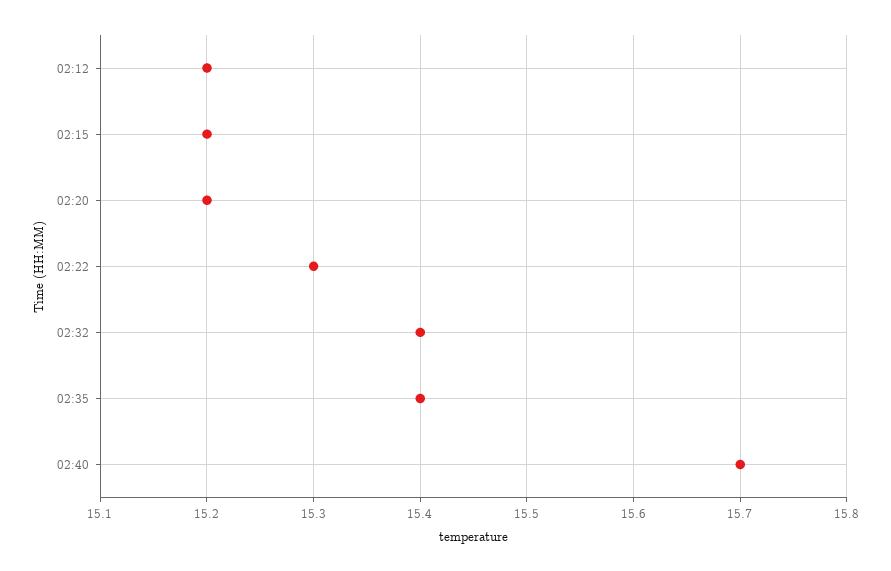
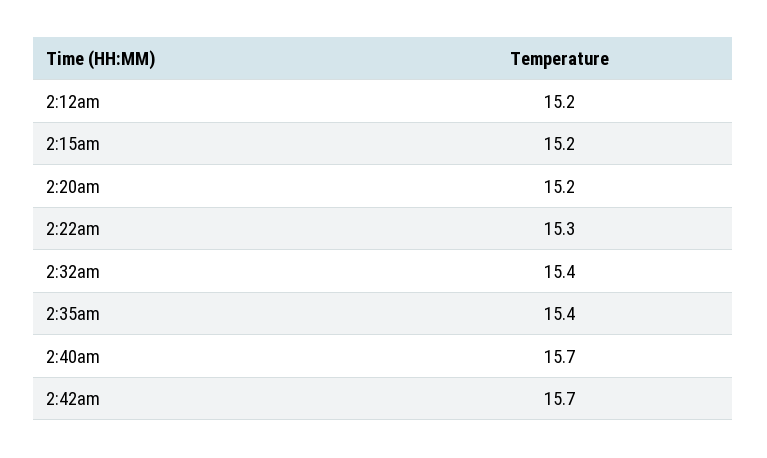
2:42am: none -> 15.7

